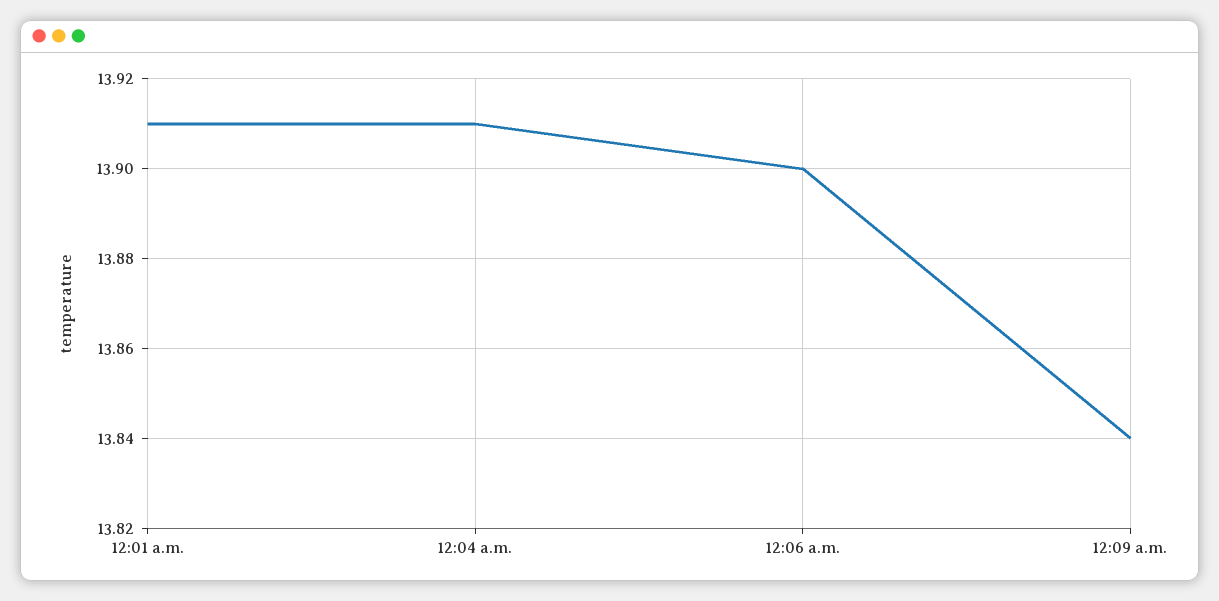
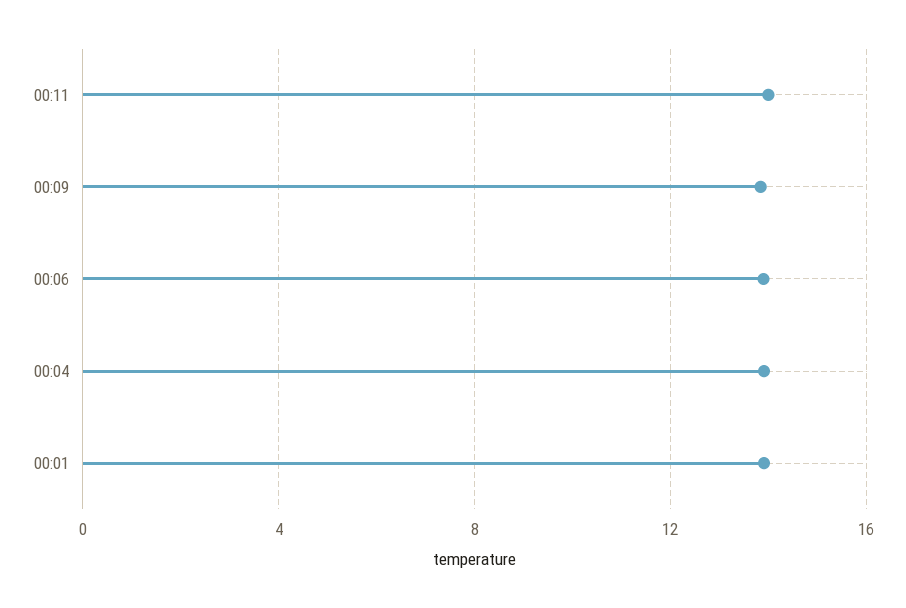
00:11: none -> 14

